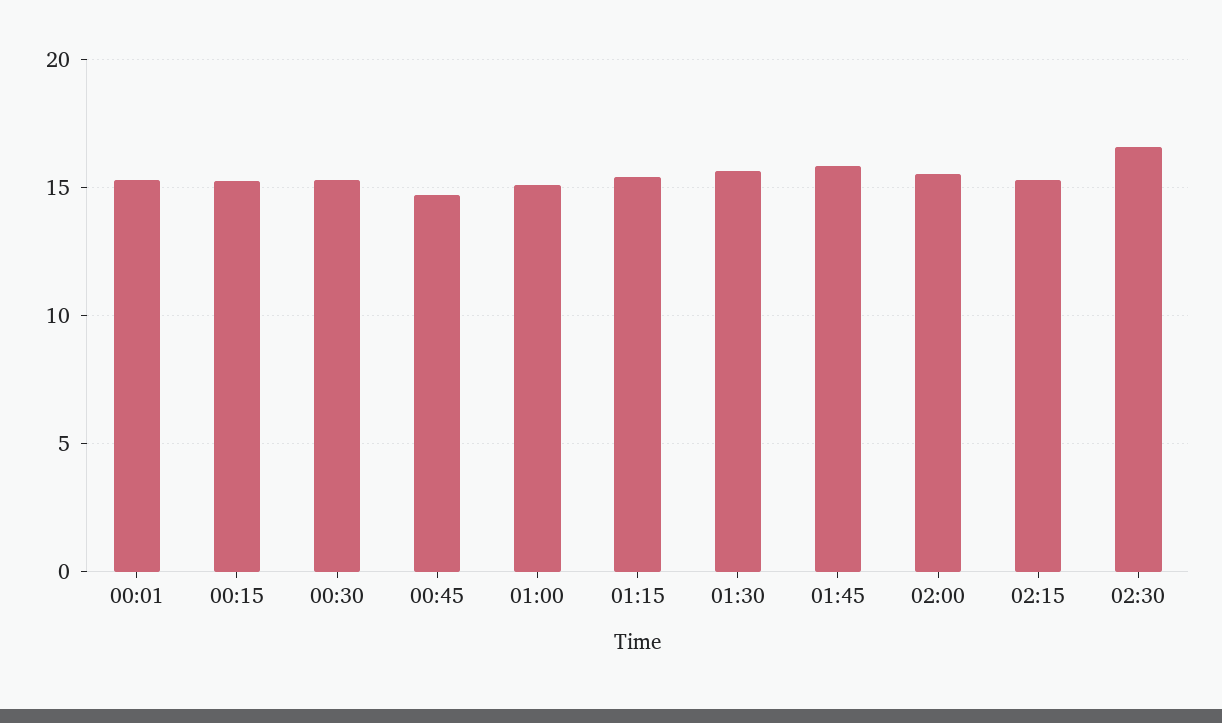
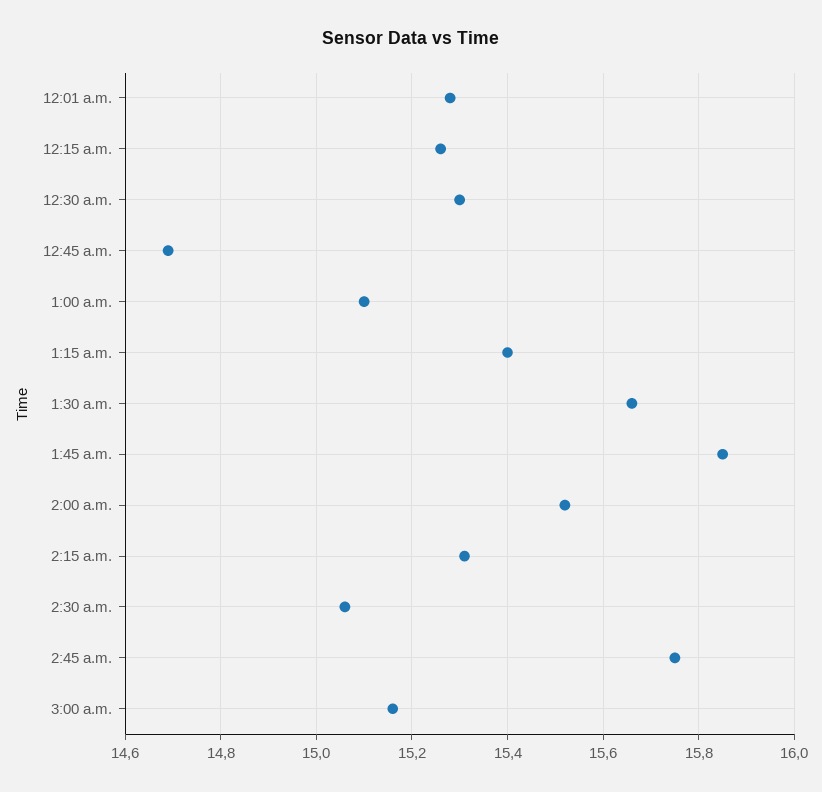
02:30: 16.5 -> 15.05
2:45 a.m.: none -> 15.75
3:00 a.m.: none -> 15.15

